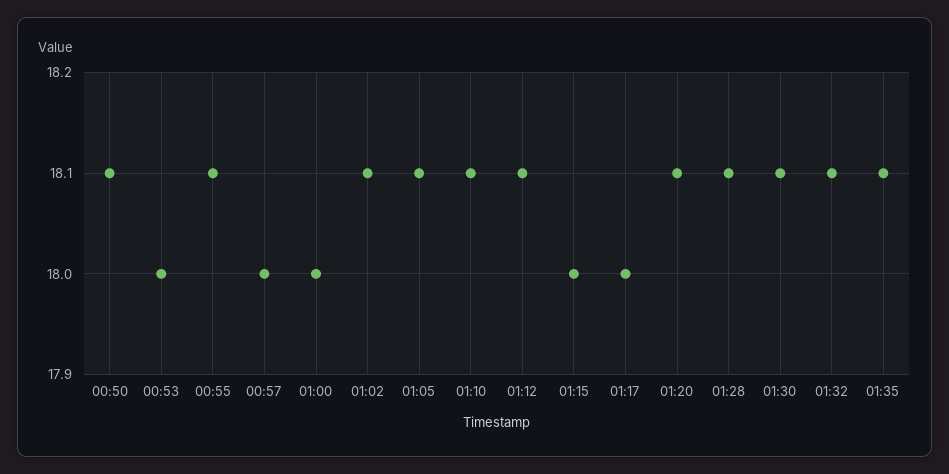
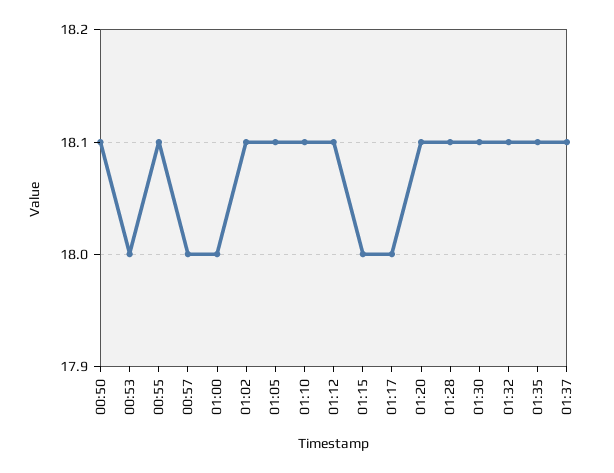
01:37: none -> 18.1

